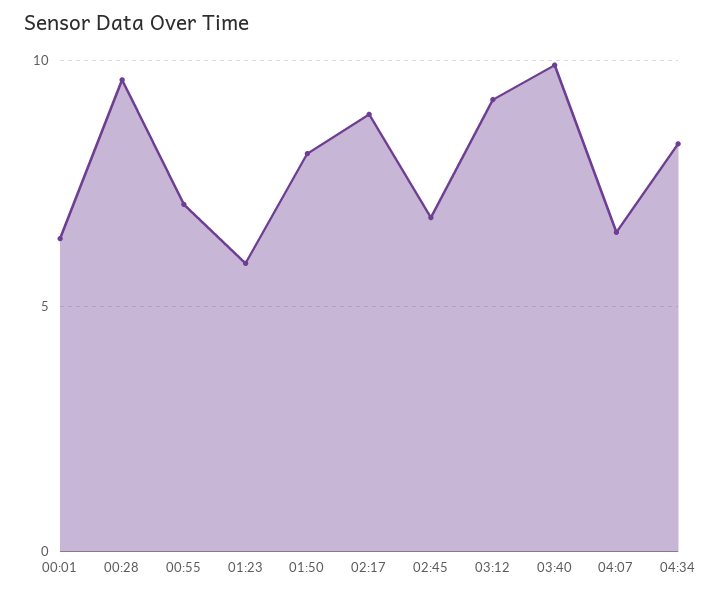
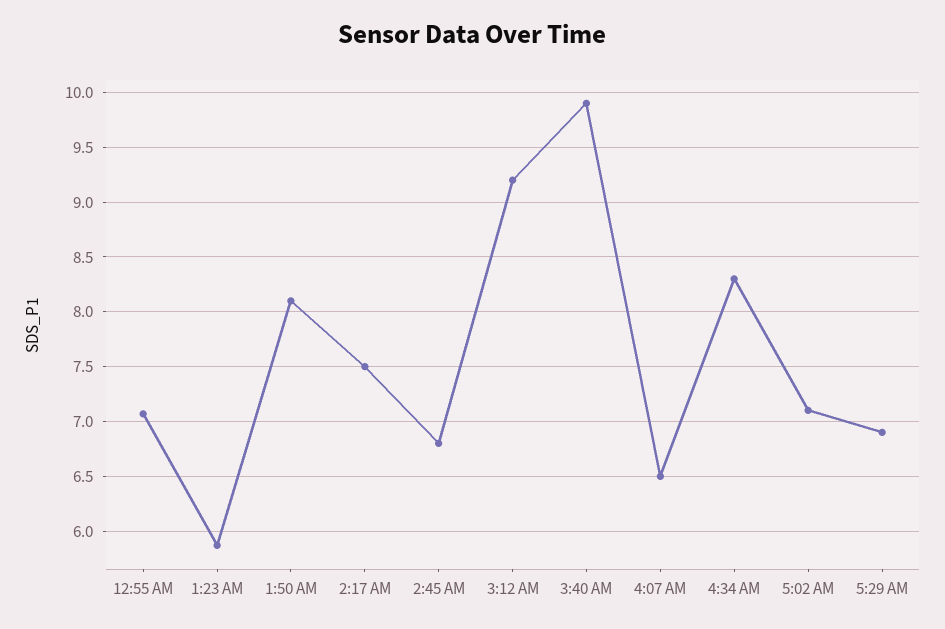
00:01: 6.5 -> none
00:28: 9.5 -> none
02:17: 9 -> 7.5
5:02 AM: none -> 7.1
5:29 AM: none -> 6.9

